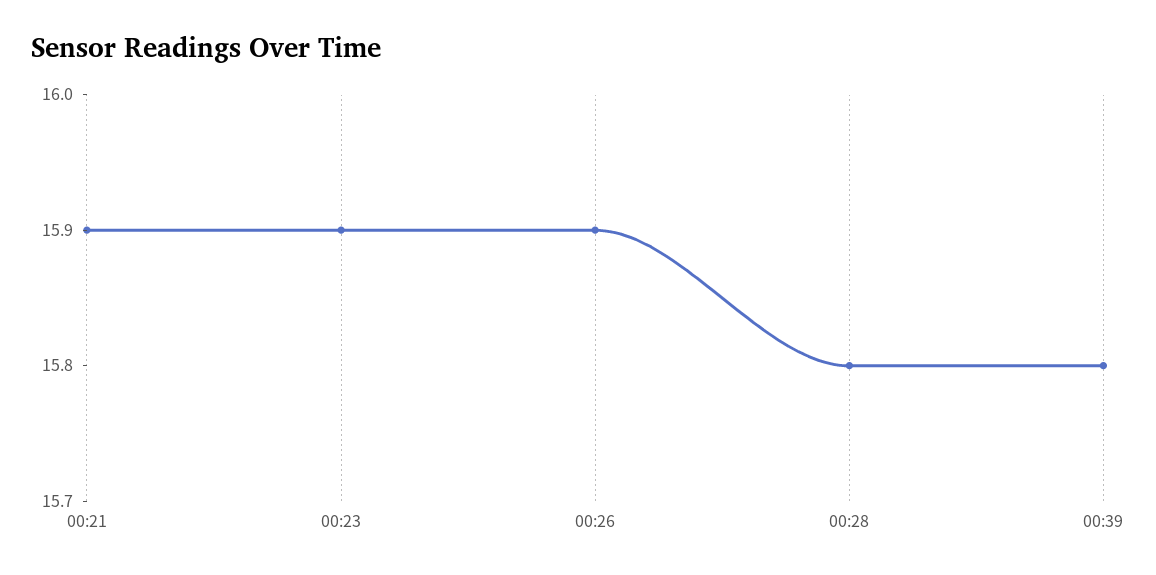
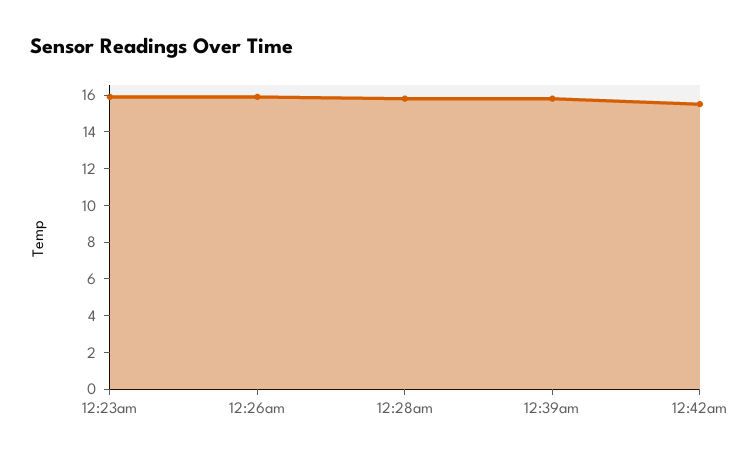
00:21: 15.9 -> none
12:42am: none -> 15.5

